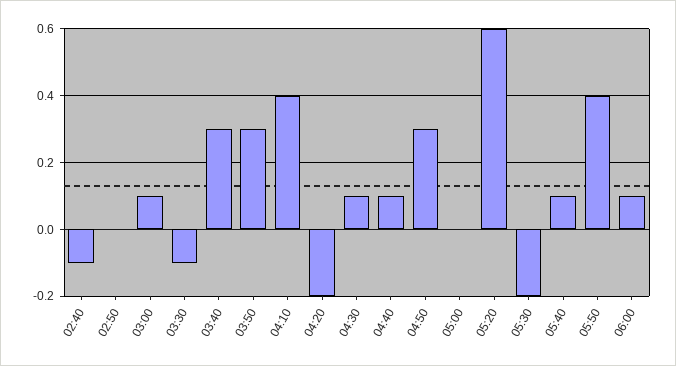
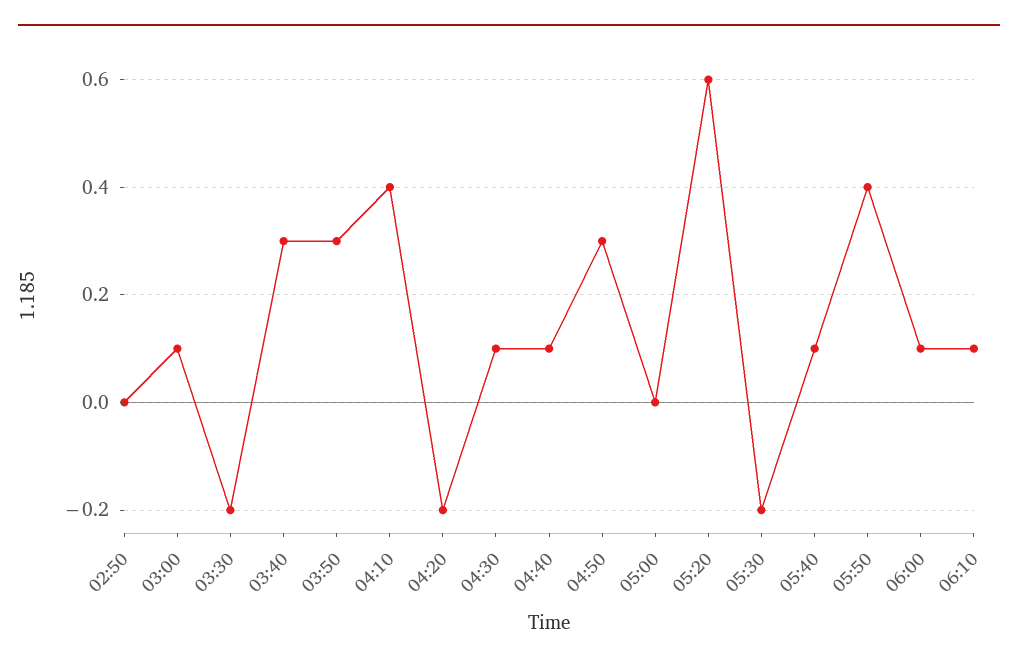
02:40: -0.1 -> none
03:30: -0.1 -> -0.2
06:10: none -> 0.1

